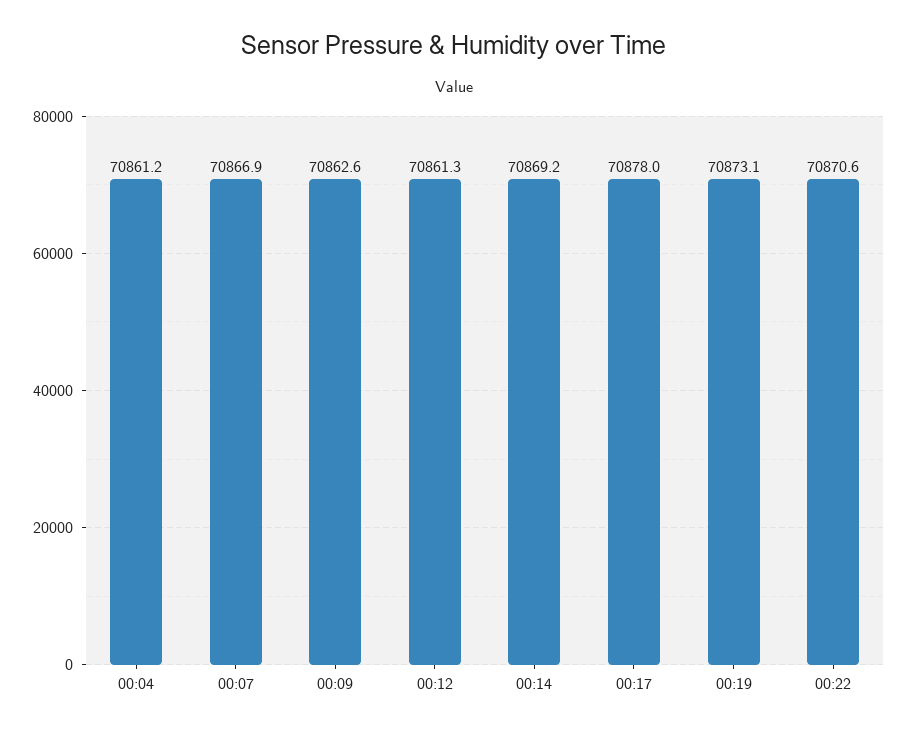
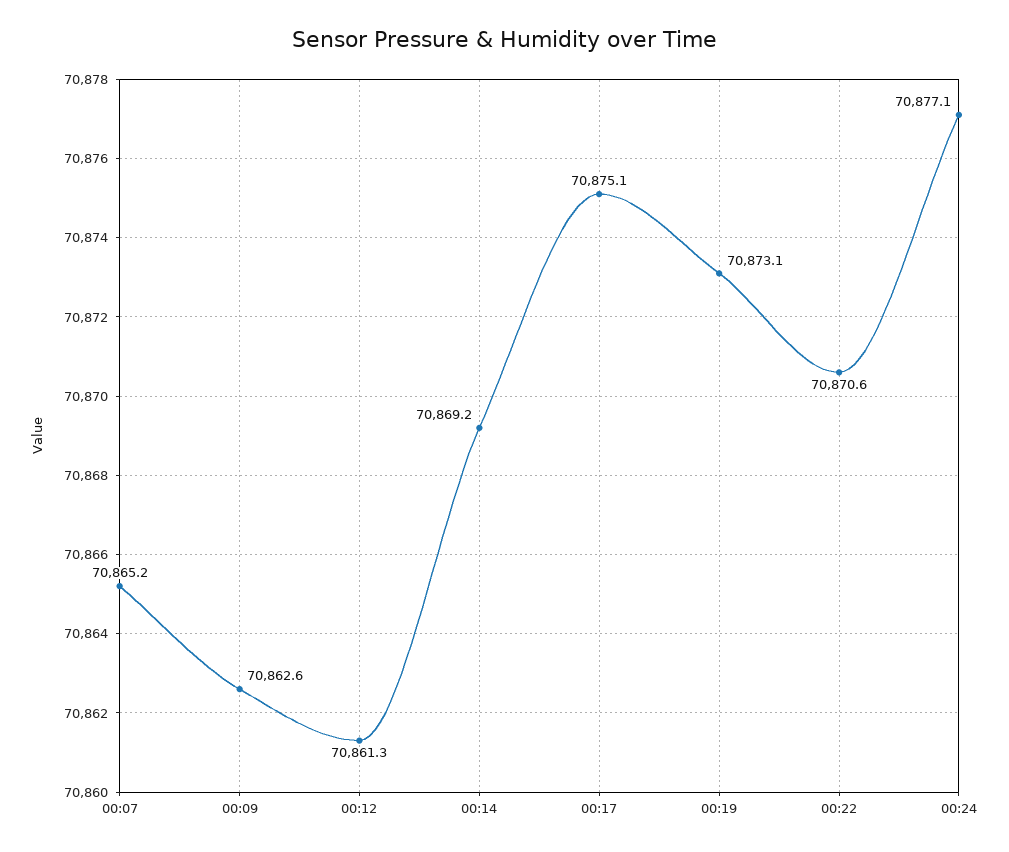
00:04: 70861.2 -> none
00:07: 70866.9 -> 70865.2
00:17: 70878 -> 70875.1
00:24: none -> 70877.1

